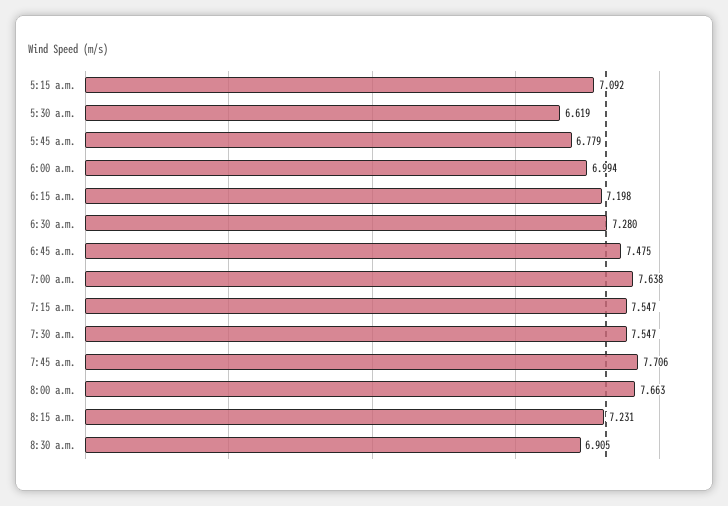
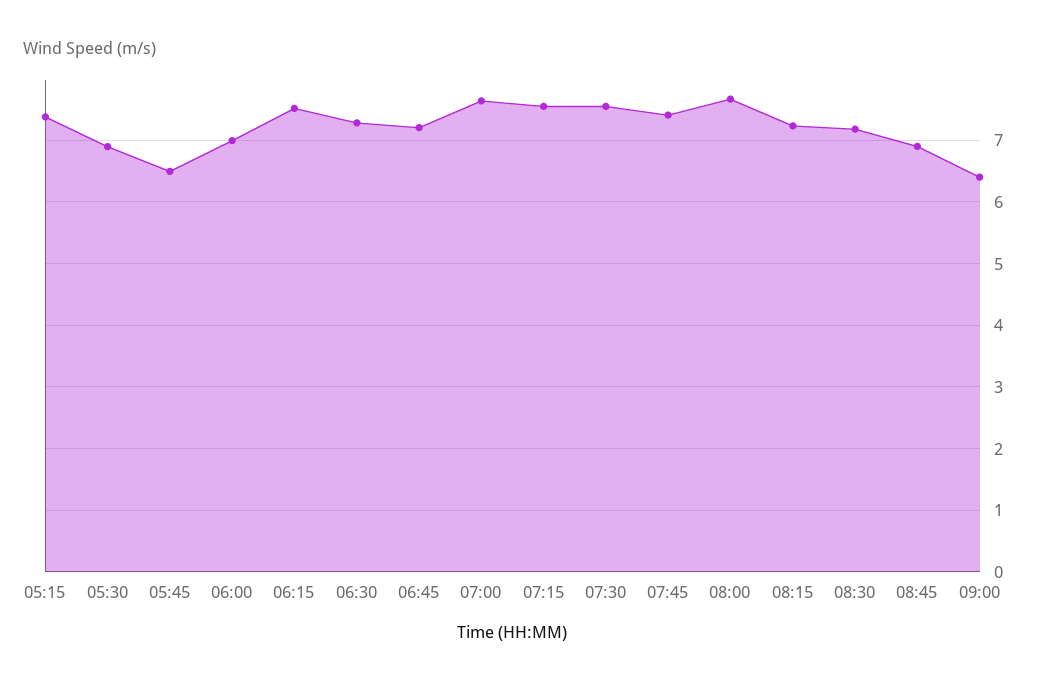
5:15 a.m.: 7.092 -> 7.4
5:30 a.m.: 6.619 -> 6.9
5:45 a.m.: 6.779 -> 6.5
6:15 a.m.: 7.198 -> 7.5
6:45 a.m.: 7.475 -> 7.2
7:45 a.m.: 7.706 -> 7.4
8:30 a.m.: 6.905 -> 7.2
08:45: none -> 6.9
09:00: none -> 6.4

